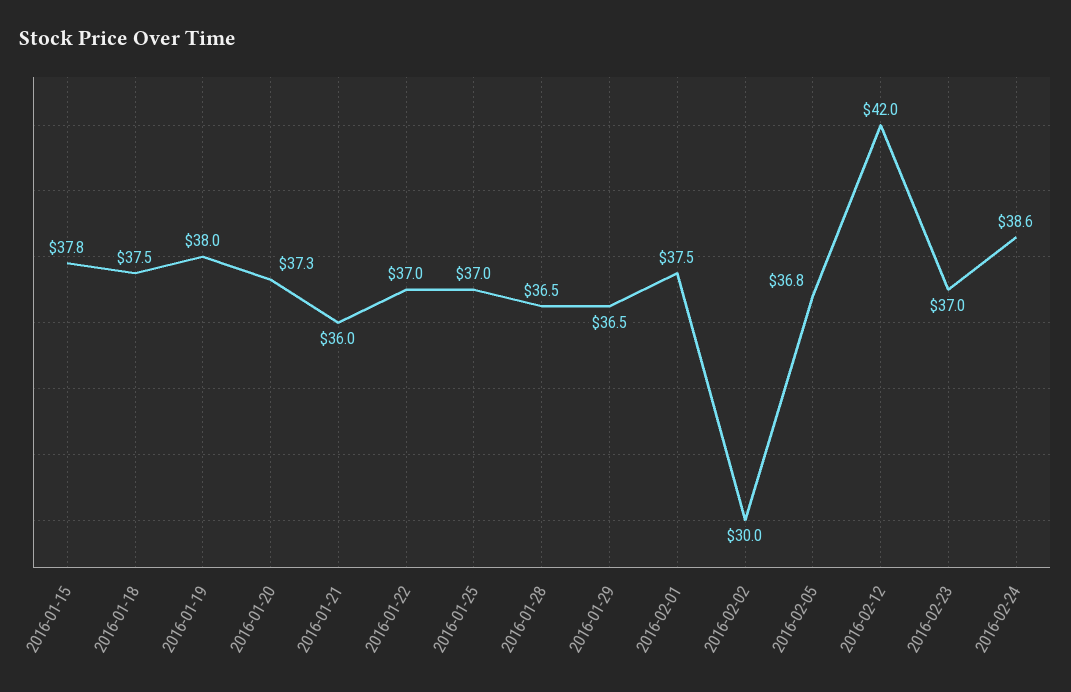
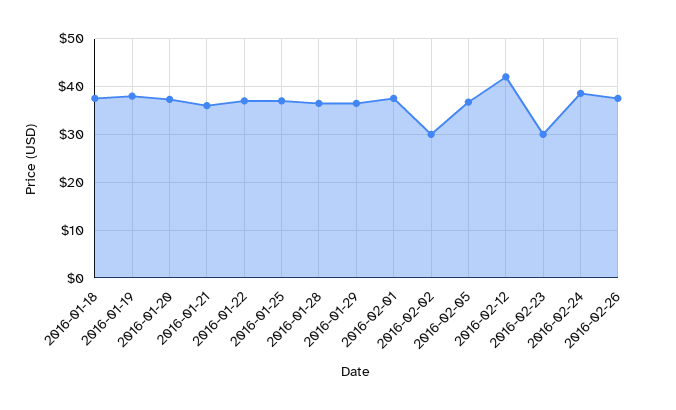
2016-01-15: 37.8 -> none
2016-02-23: 37 -> 30
2016-02-26: none -> 38

